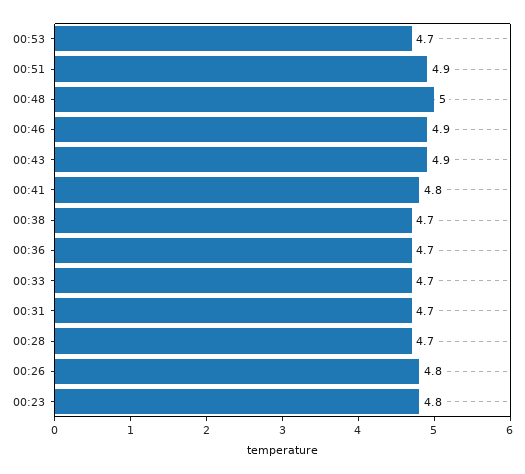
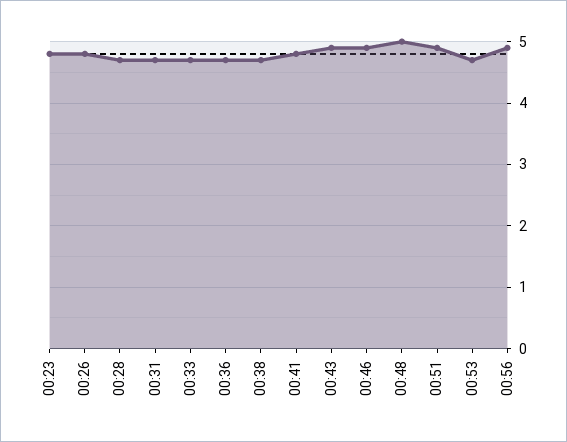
00:56: none -> 4.9

